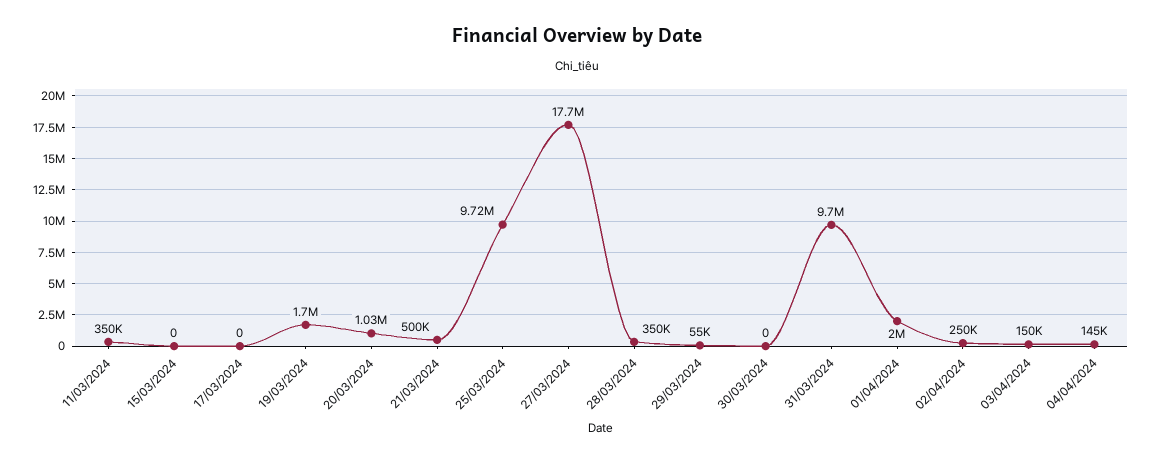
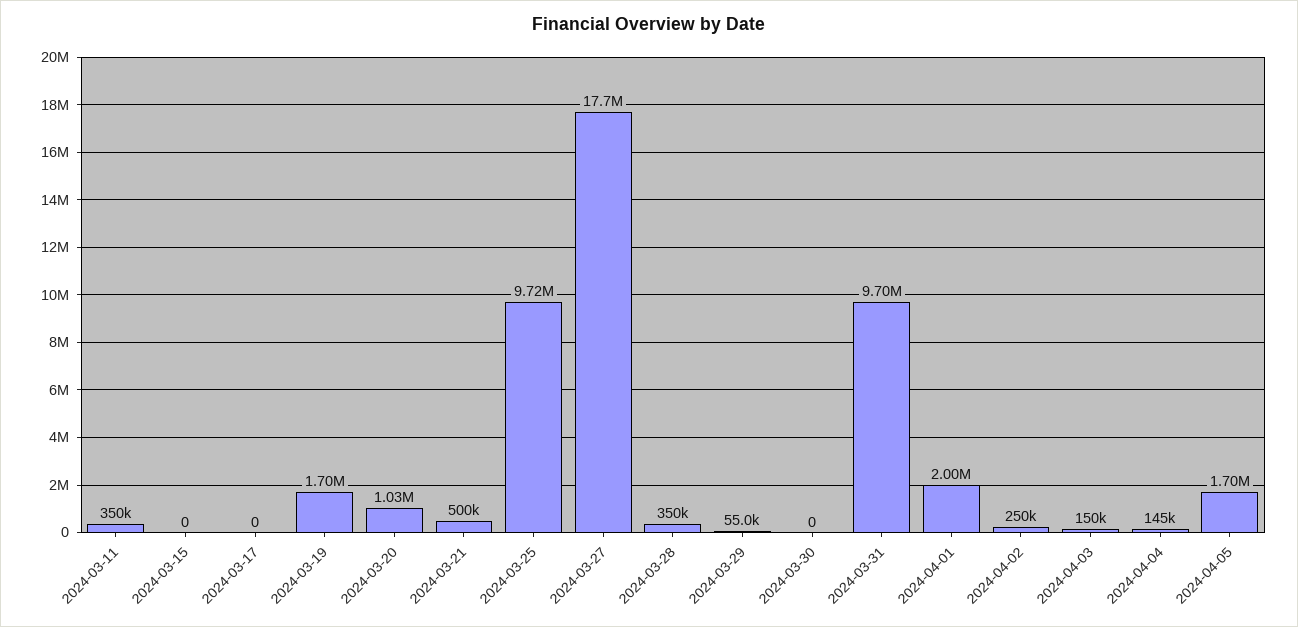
2024-04-05: none -> 1700000

